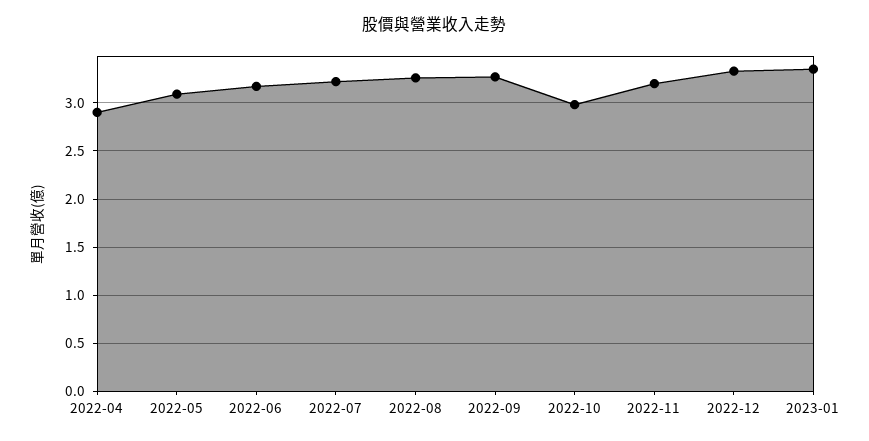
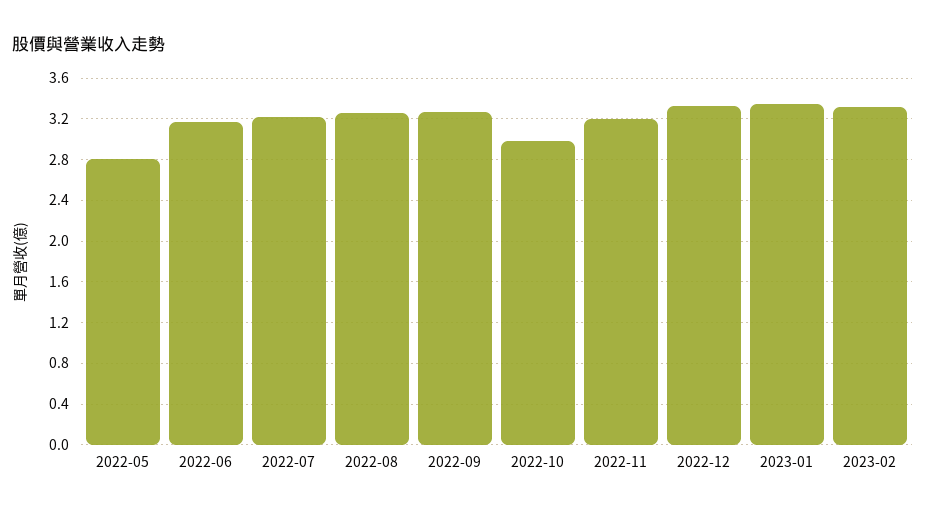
2022-04: 2.9 -> none
2022-05: 3.1 -> 2.8
2023-02: none -> 3.3

